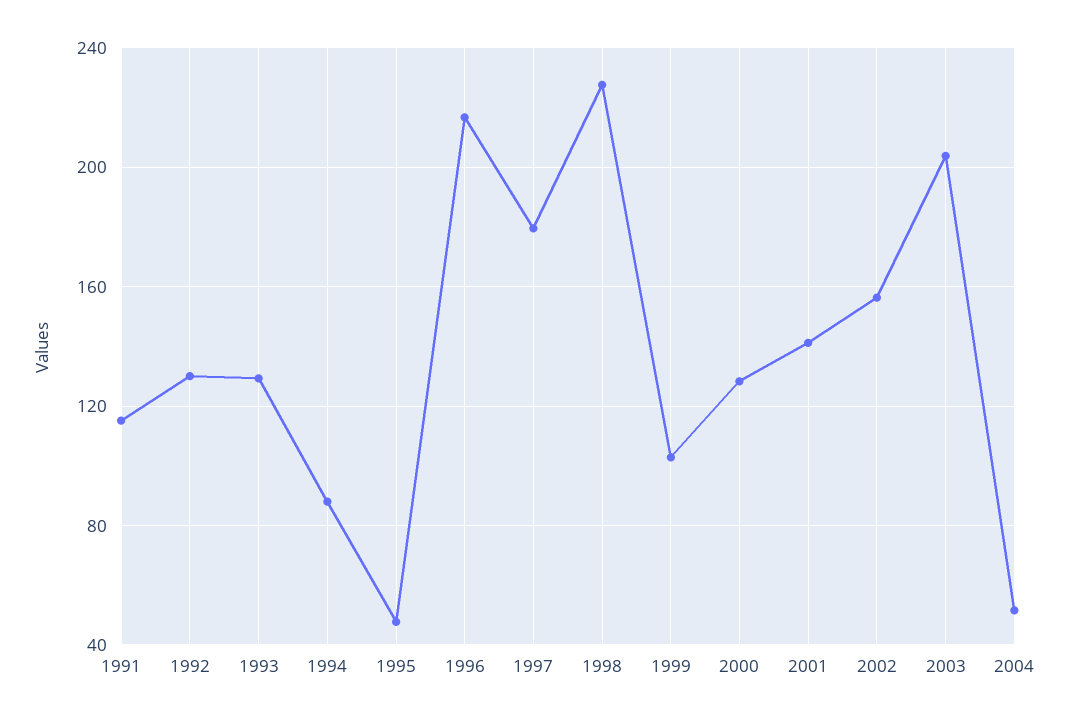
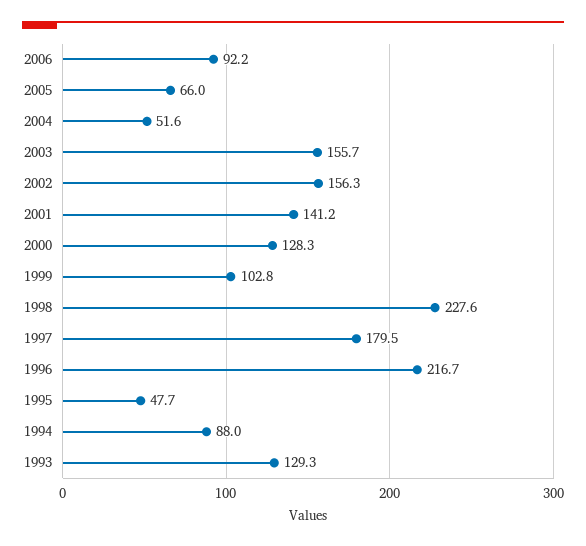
1991: 115 -> none
1992: 130 -> none
2003: 205 -> 155.7
2006: none -> 92.2
2005: none -> 66

